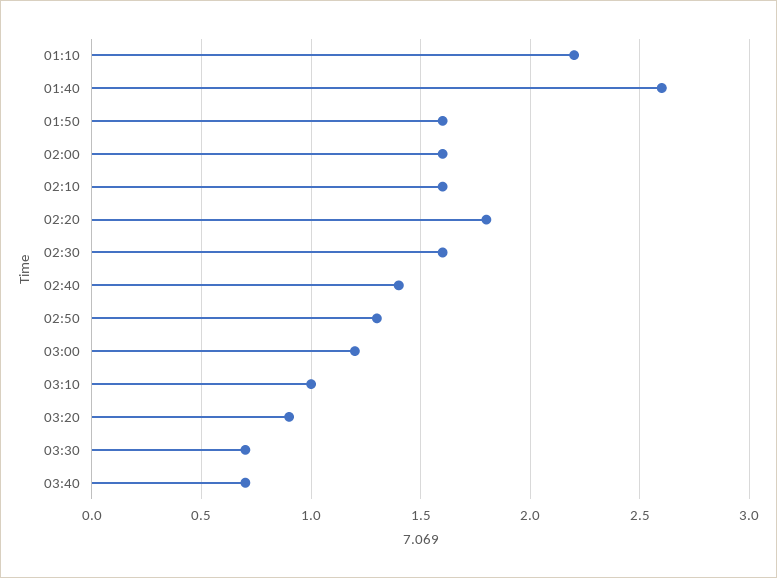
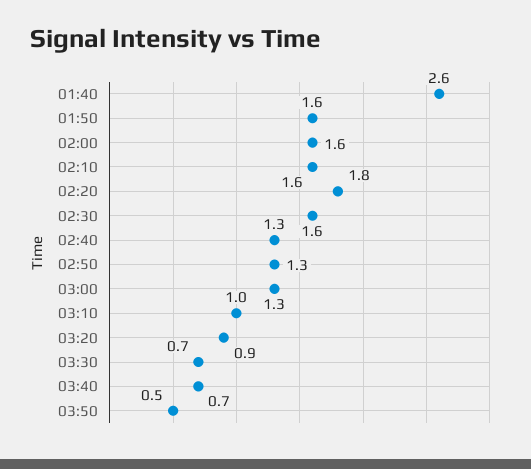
01:10: 2.2 -> none
02:40: 1.4 -> 1.3
03:00: 1.2 -> 1.3
03:50: none -> 0.5

